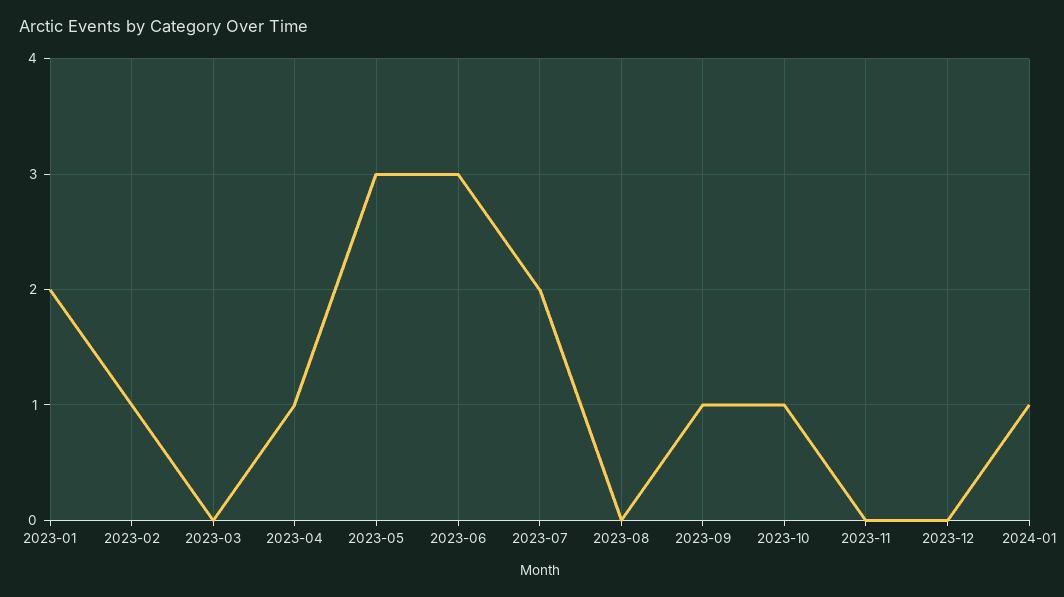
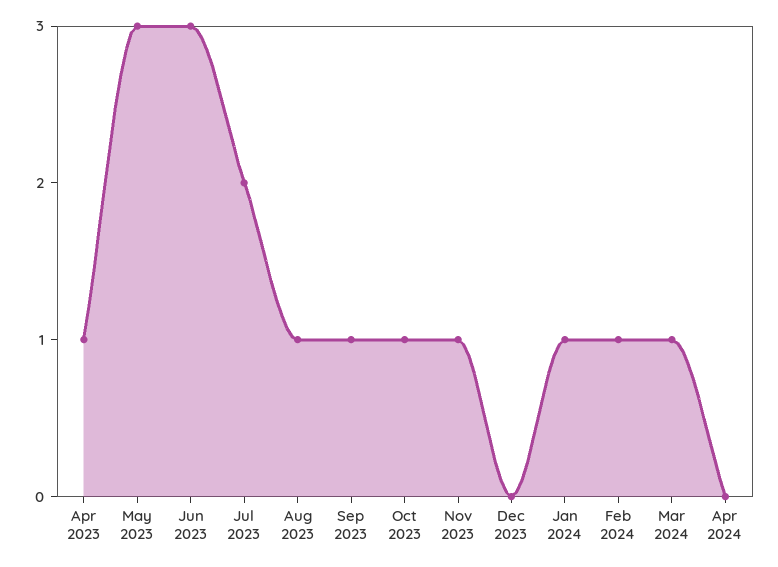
2023-01: 2 -> none
2023-02: 1 -> none
2023-03: 0 -> none
2023-08: 0 -> 1
2023-11: 0 -> 1
Feb 2024: none -> 1
Mar 2024: none -> 1
Apr 2024: none -> 0

